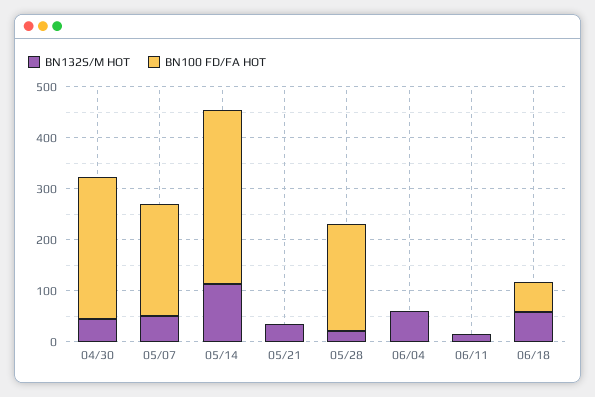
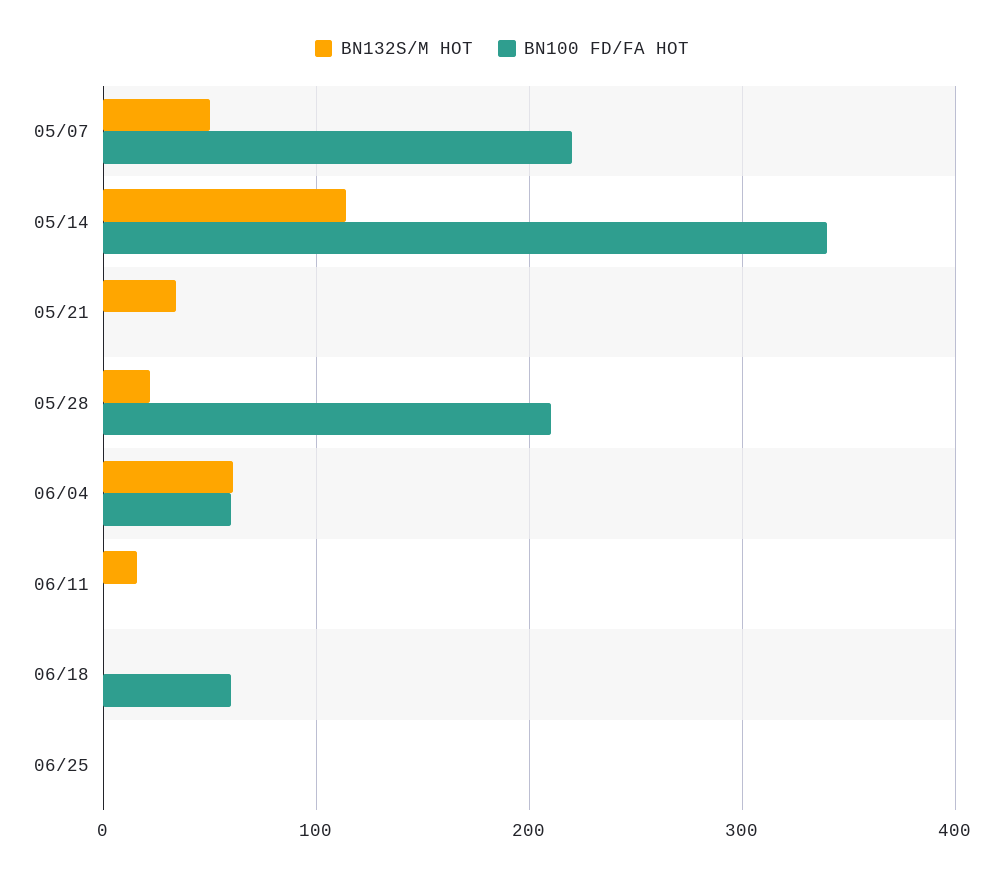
BN132S/M HOT, 04/30: 40 -> none
BN100 FD/FA HOT, 04/30: 280 -> none
BN100 FD/FA HOT, 06/04: 0 -> 60
BN132S/M HOT, 06/18: 60 -> 0
BN132S/M HOT, 06/25: none -> 0
BN100 FD/FA HOT, 06/25: none -> 0

